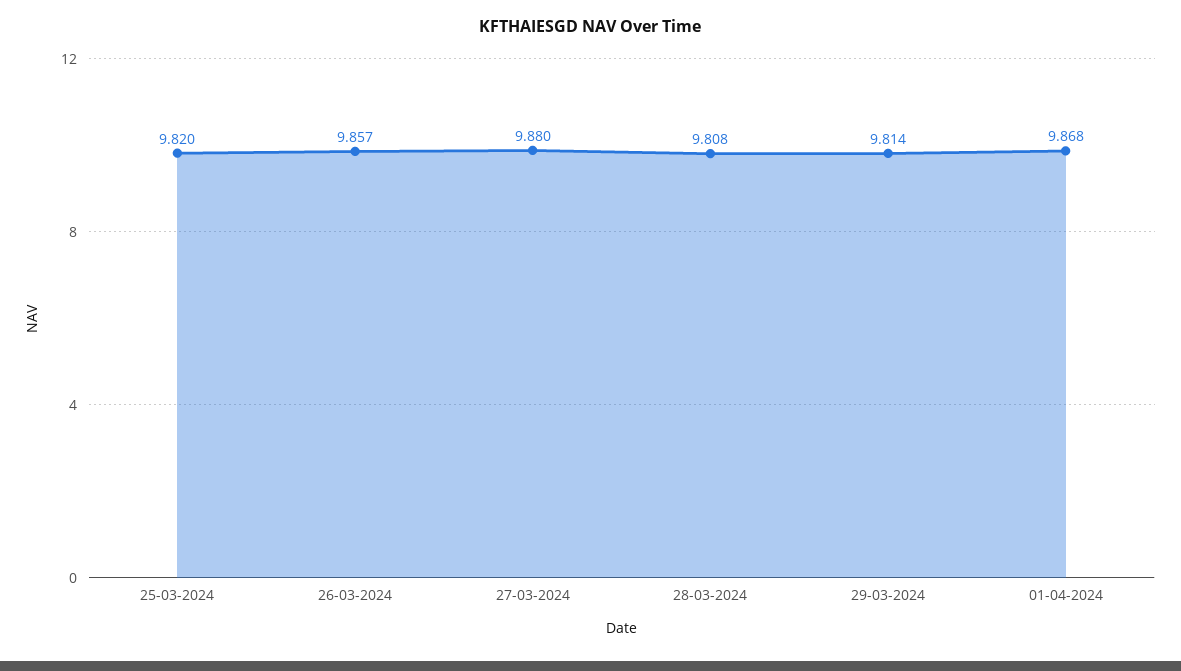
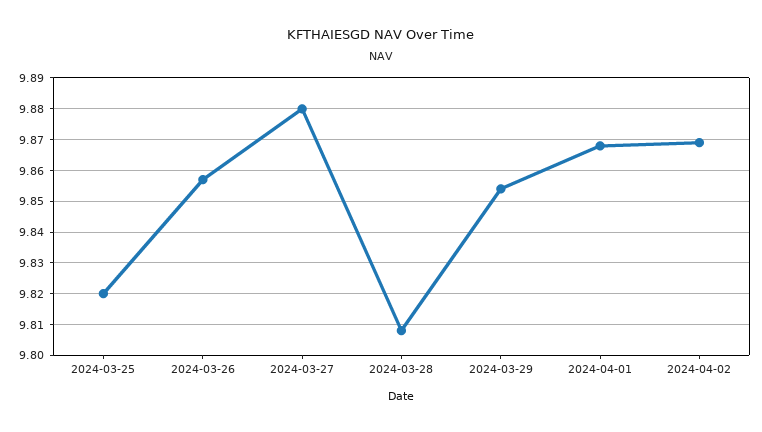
29-03-2024: 9.814 -> 9.855
2024-04-02: none -> 9.87

